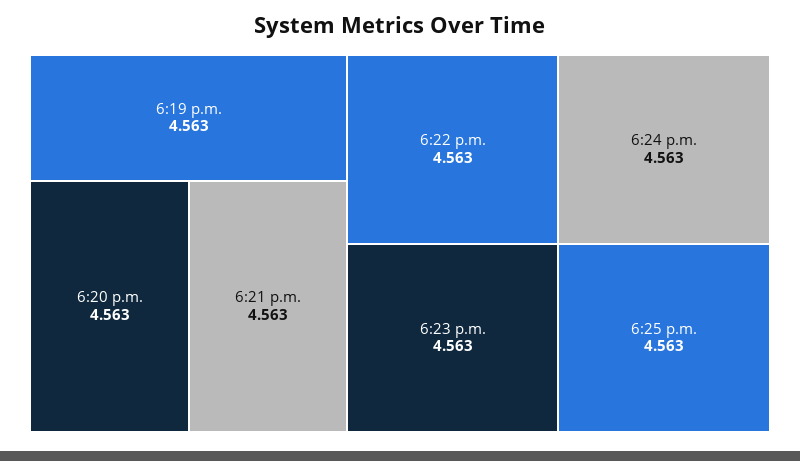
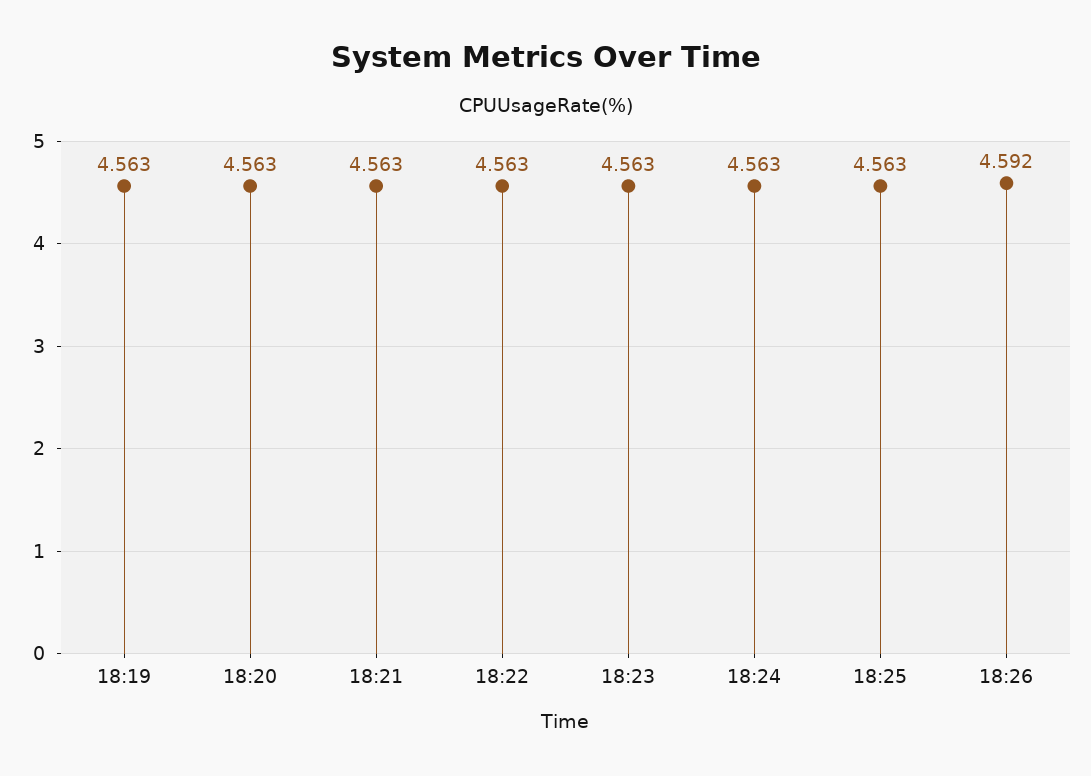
18:26: none -> 4.592

